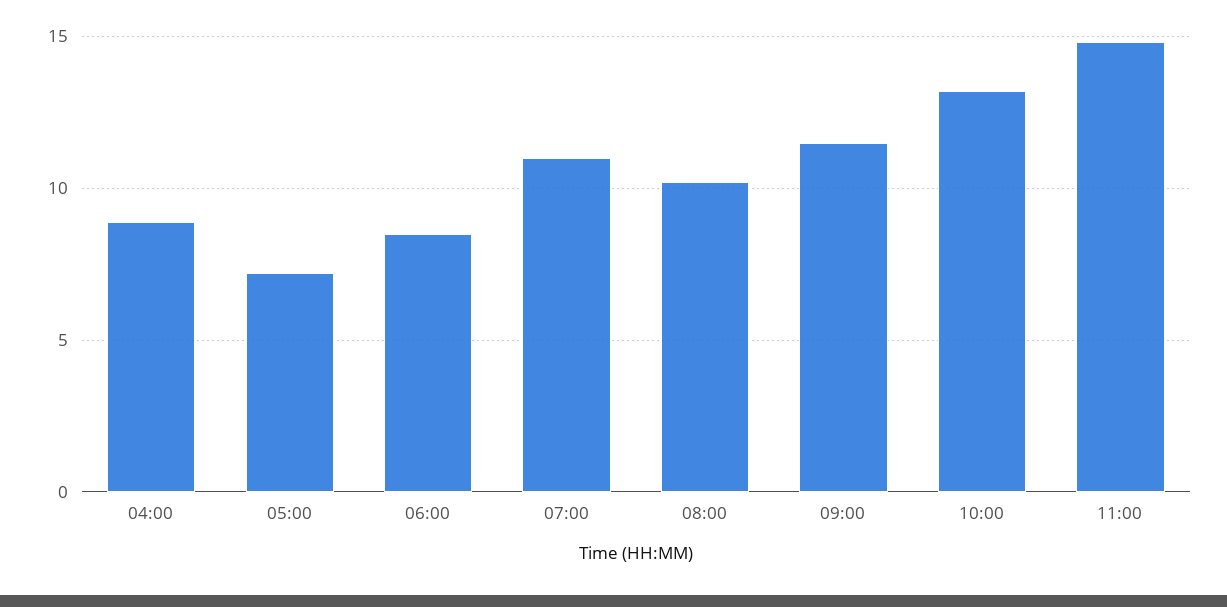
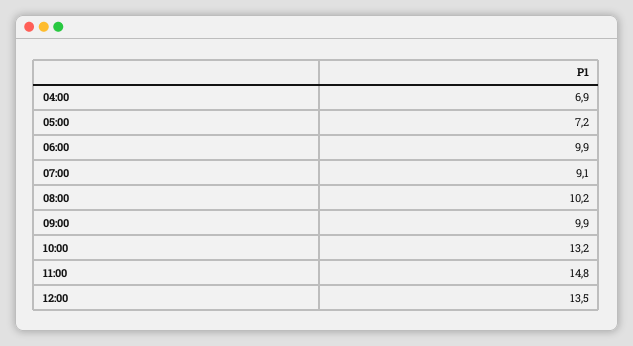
04:00: 9 -> 6.9
06:00: 8.5 -> 9.9
07:00: 11 -> 9.1
09:00: 11.5 -> 9.9
12:00: none -> 13.5

